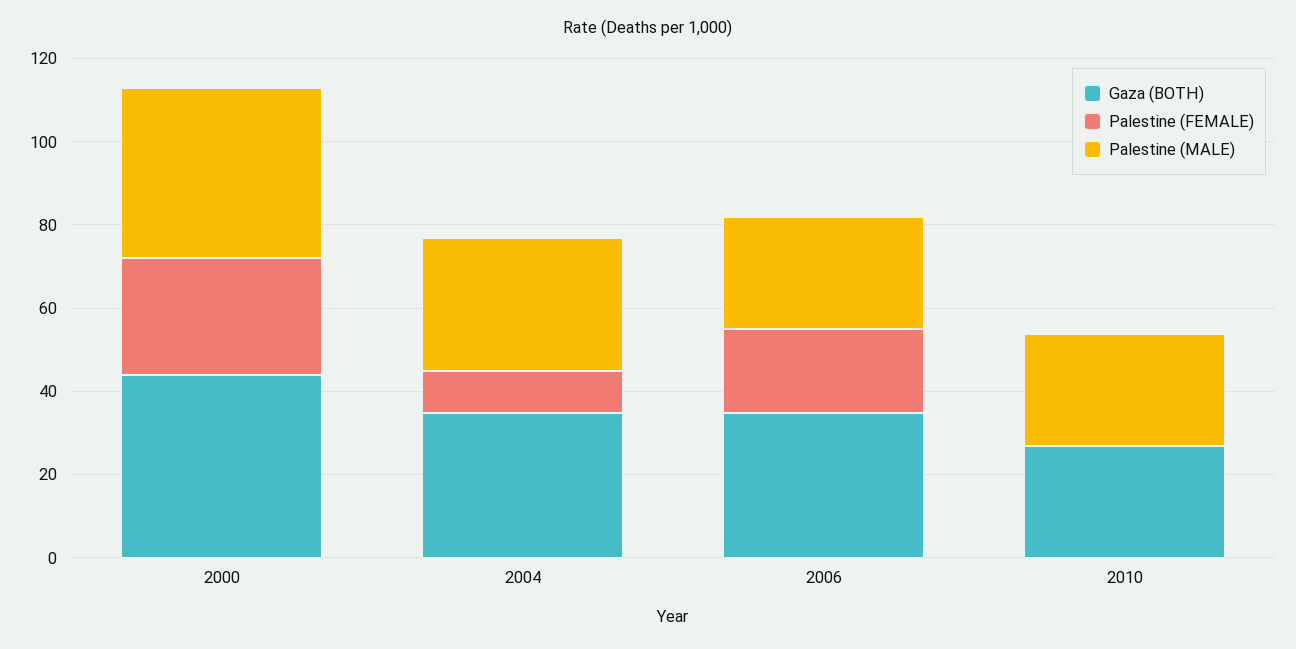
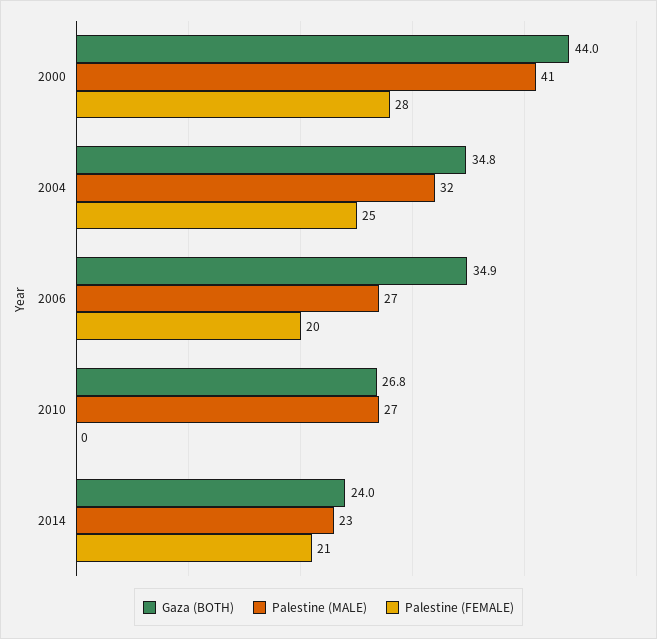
Palestine (FEMALE), 2004: 10 -> 25
Gaza (BOTH), 2014: none -> 24
Palestine (MALE), 2014: none -> 23
Palestine (FEMALE), 2014: none -> 21

